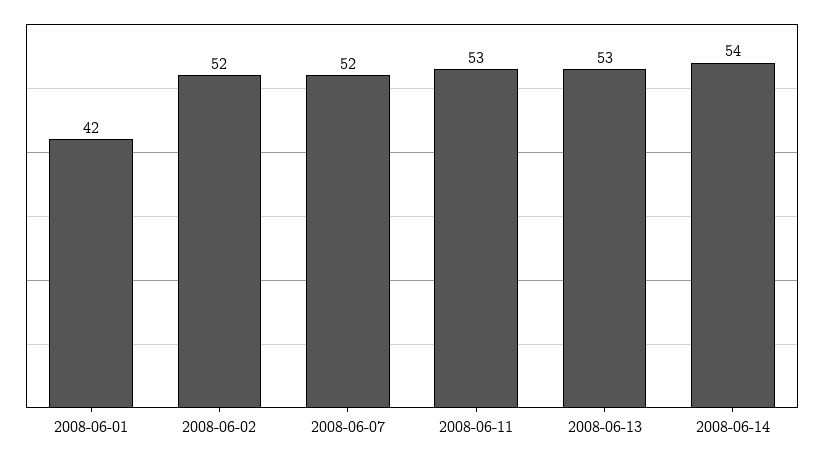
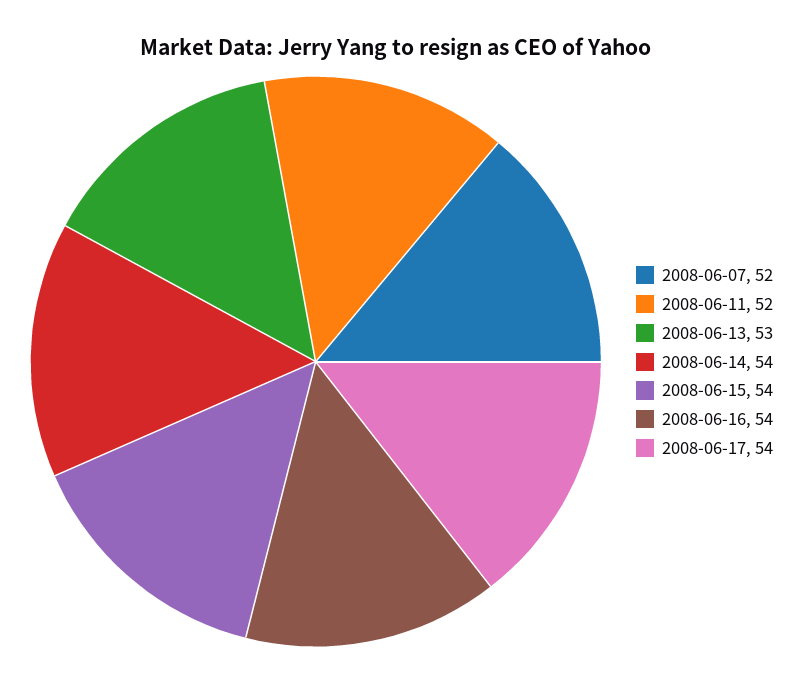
2008-06-01: 42 -> none
2008-06-02: 52 -> none
2008-06-11: 53 -> 52
2008-06-15: none -> 54
2008-06-16: none -> 54
2008-06-17: none -> 54

